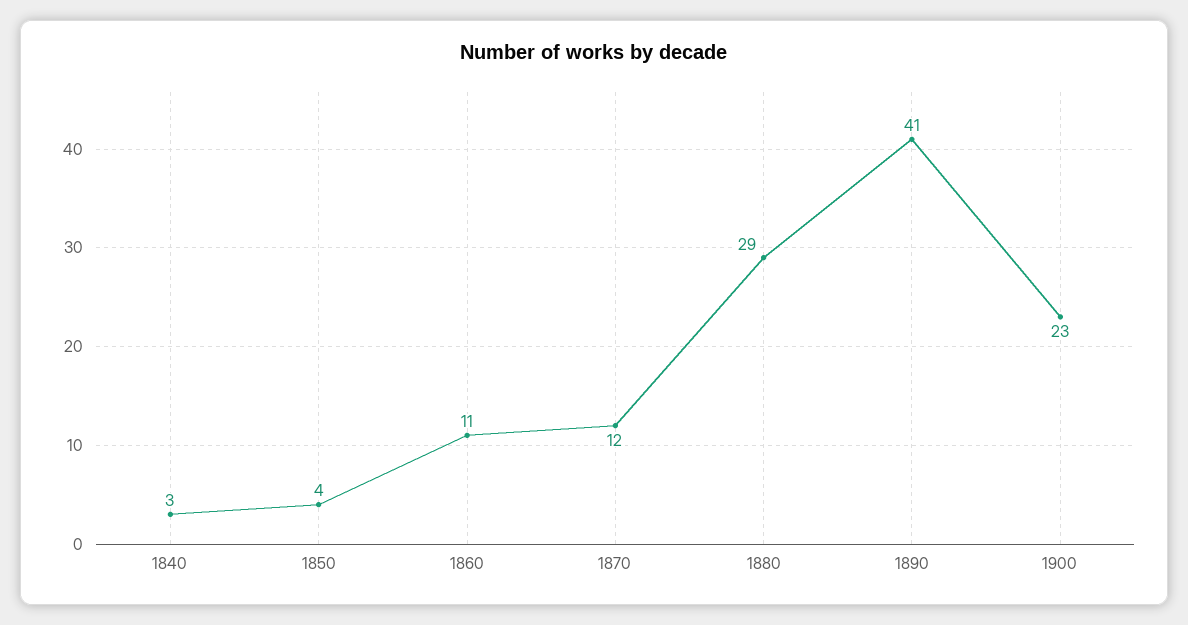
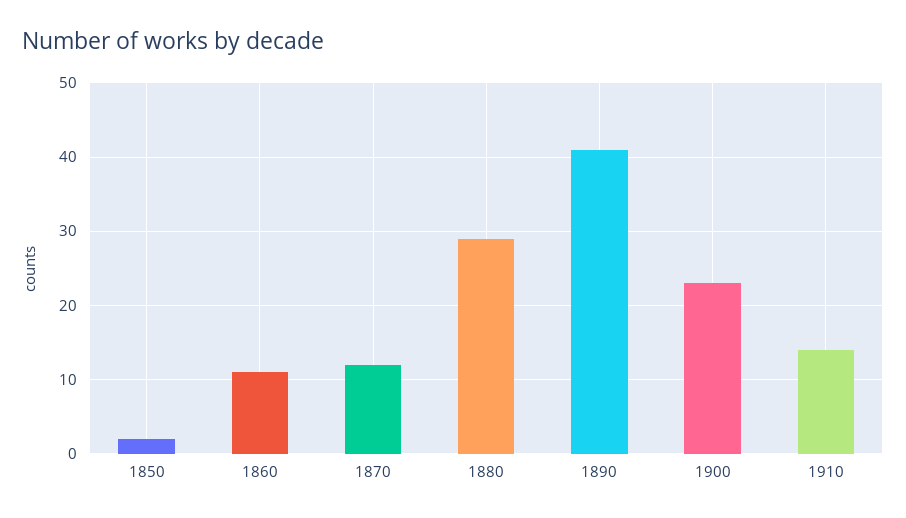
1840: 3 -> none
1850: 4 -> 2
1910: none -> 14

